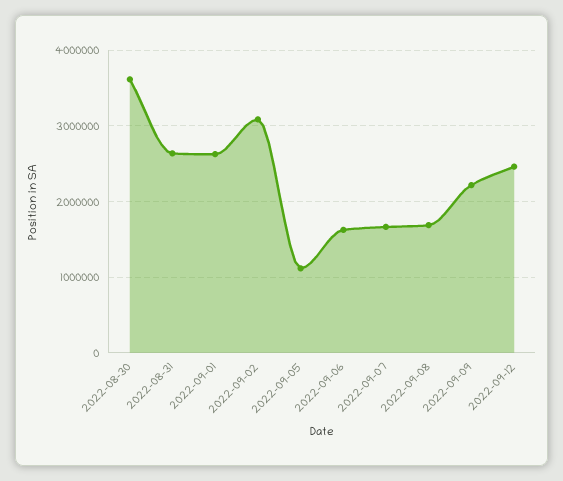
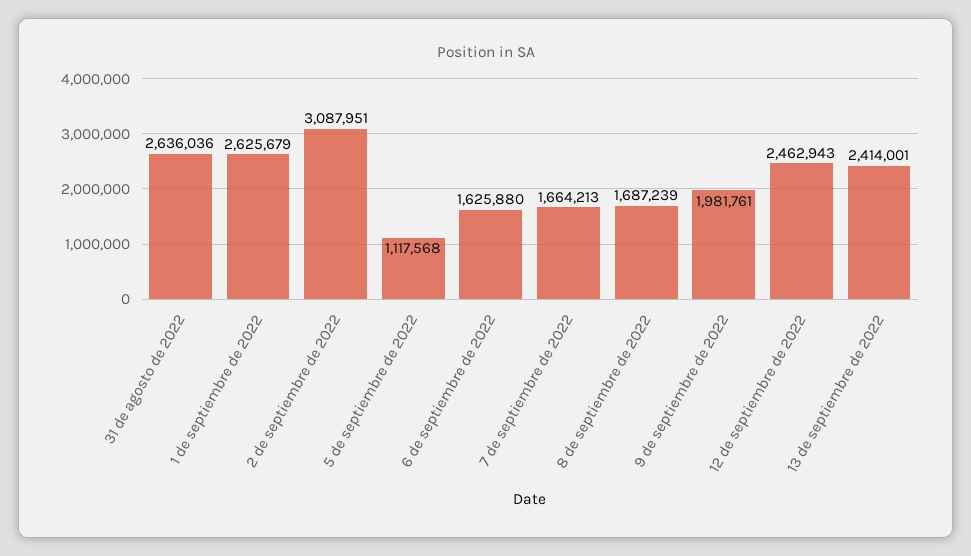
2022-08-30: 3600000 -> none
2022-09-09: 2200000 -> 1981761
13 de septiembre de 2022: none -> 2414001

